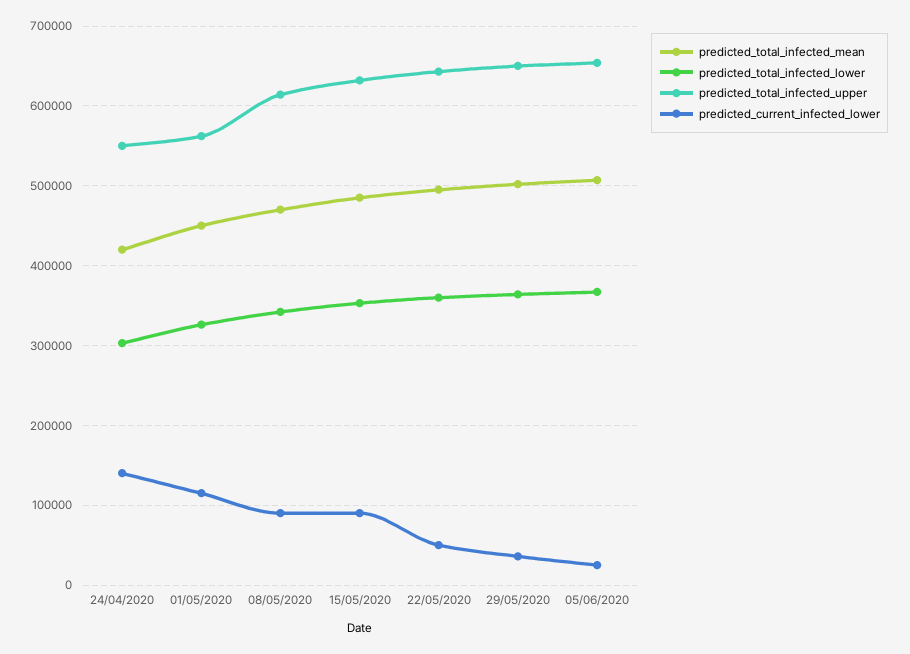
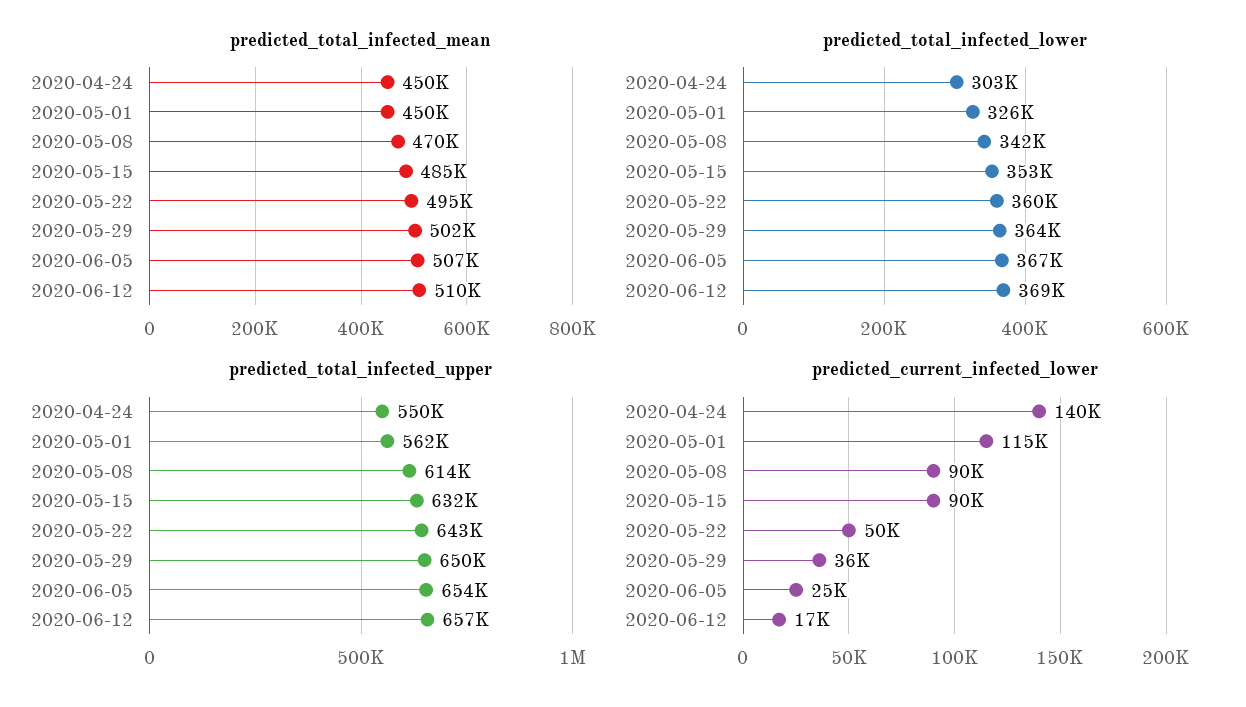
predicted_total_infected_mean, 24/04/2020: 420000 -> 450000
predicted_total_infected_mean, 2020-06-12: none -> 510000
predicted_total_infected_lower, 2020-06-12: none -> 369000
predicted_total_infected_upper, 2020-06-12: none -> 657000
predicted_current_infected_lower, 2020-06-12: none -> 17000

